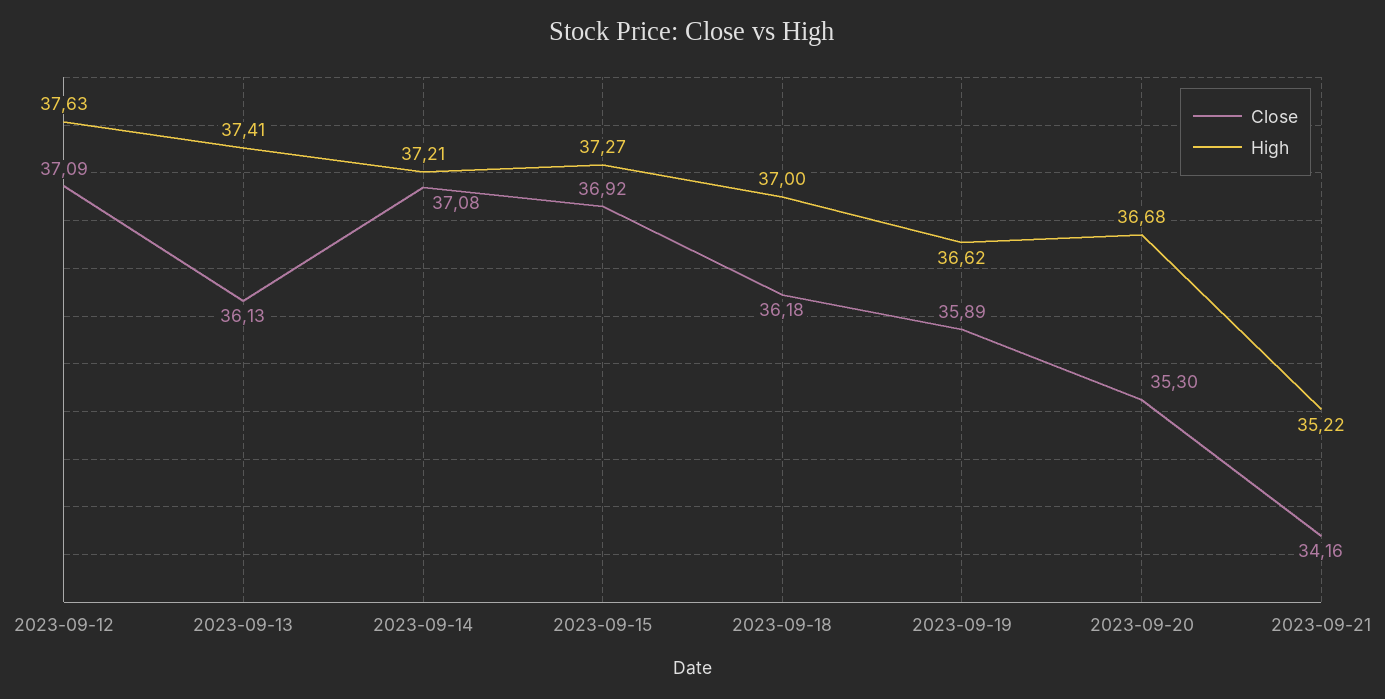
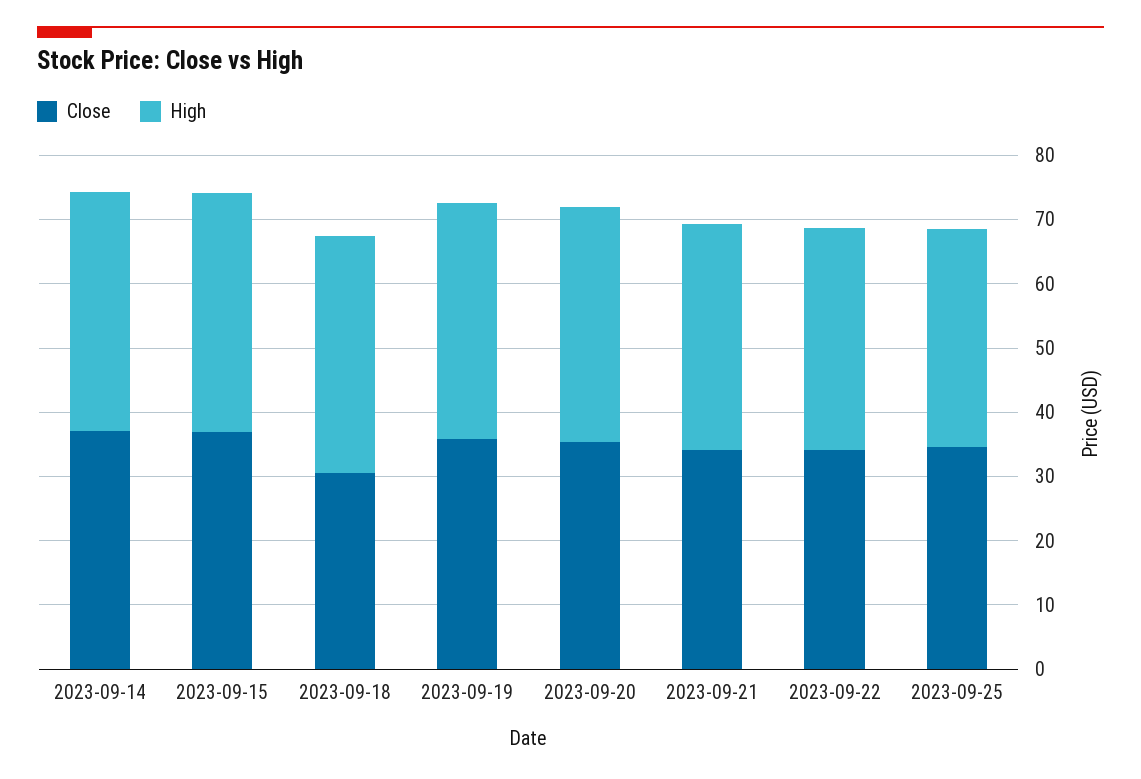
Close, 2023-09-12: 37.09 -> none
High, 2023-09-12: 37.63 -> none
Close, 2023-09-13: 36.13 -> none
High, 2023-09-13: 37.41 -> none
Close, 2023-09-18: 36.18 -> 30
Close, 2023-09-22: none -> 34
High, 2023-09-22: none -> 34
Close, 2023-09-25: none -> 34
High, 2023-09-25: none -> 34

